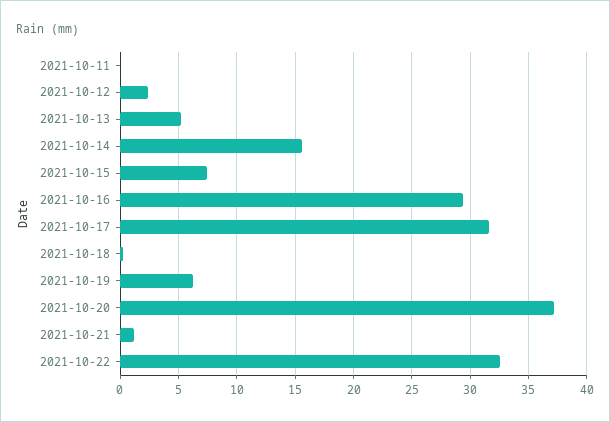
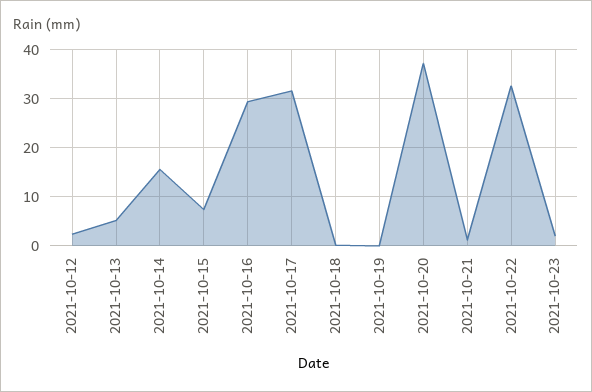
2021-10-11: 0 -> none
2021-10-19: 6 -> 0
2021-10-23: none -> 2

